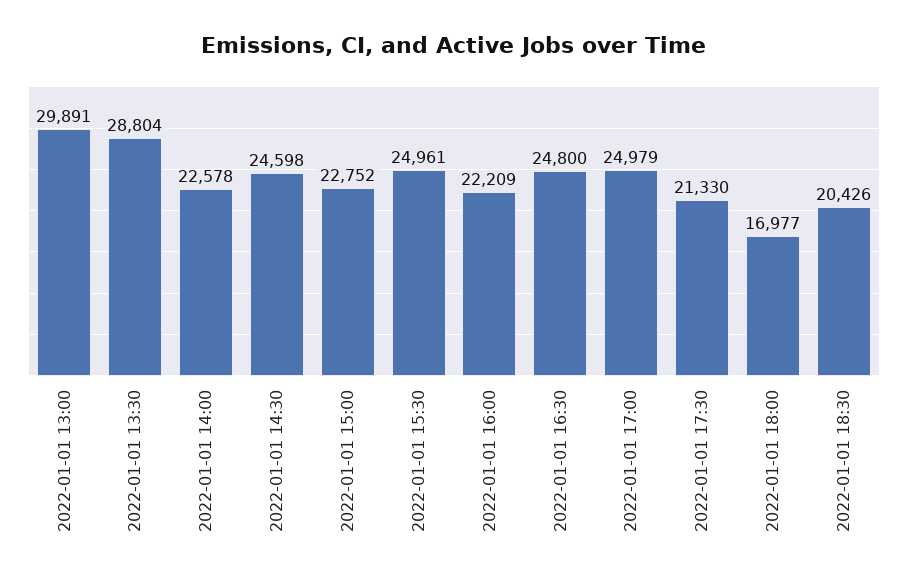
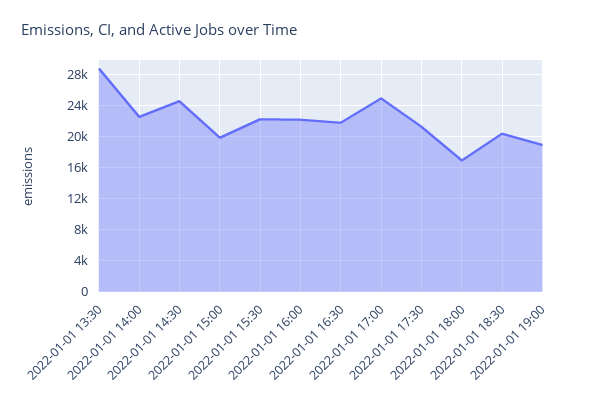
2022-01-01 13:00: 29891 -> none
2022-01-01 15:00: 22752 -> 20000
2022-01-01 15:30: 24961 -> 22000
2022-01-01 16:30: 24800 -> 22000
2022-01-01 19:00: none -> 19000

